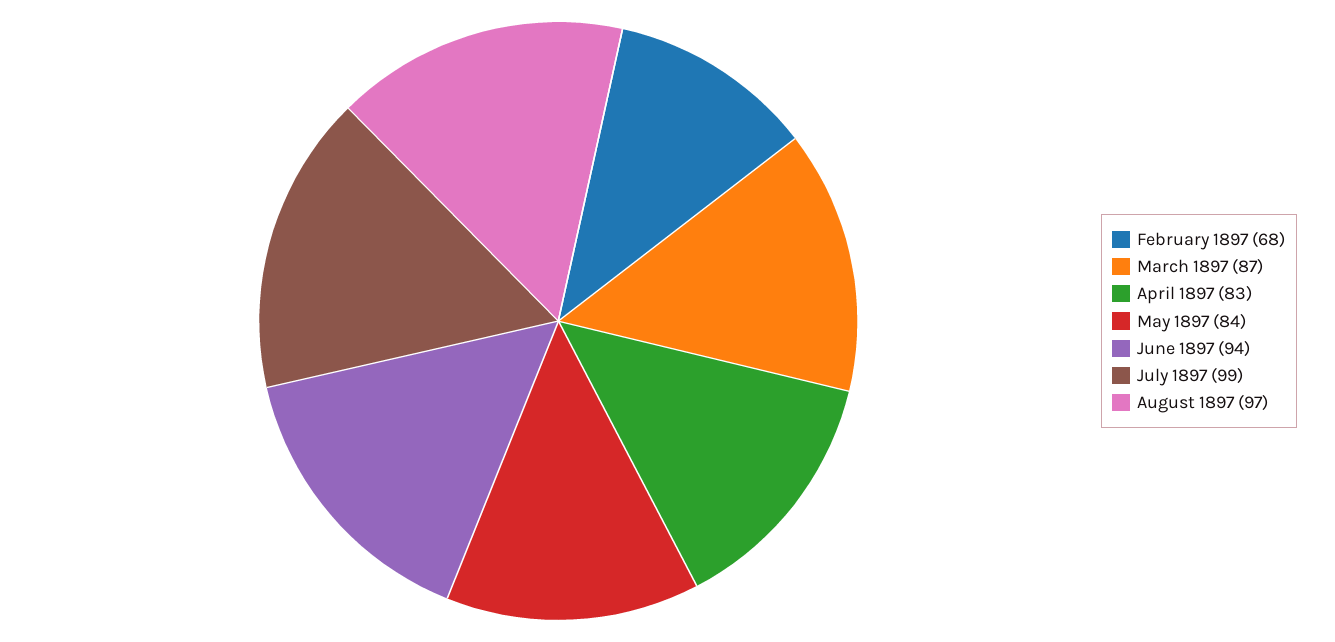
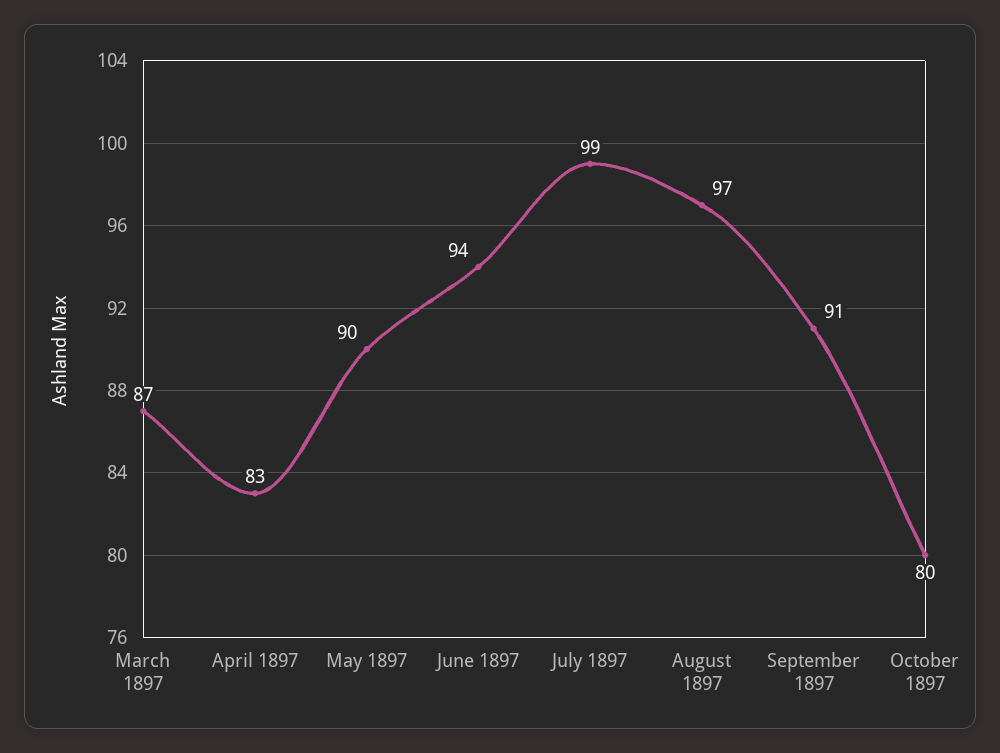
February 1897: 68 -> none
May 1897: 84 -> 90
September 1897: none -> 91
October 1897: none -> 80

